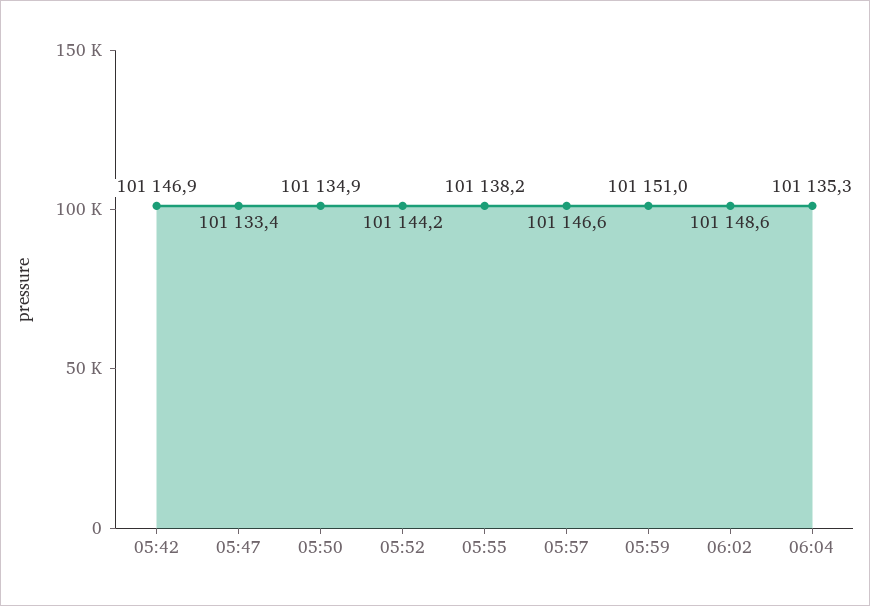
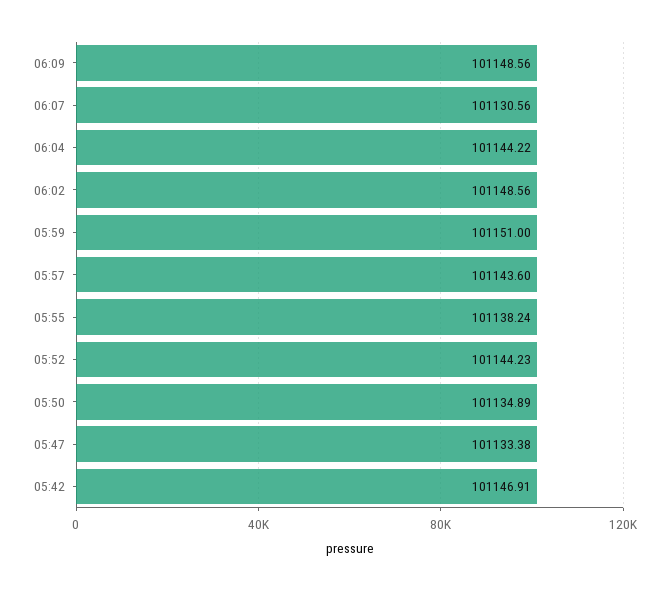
05:57: 101146.6 -> 101143.6
06:04: 101135.3 -> 101144.22
06:09: none -> 101148.56
06:07: none -> 101130.56

